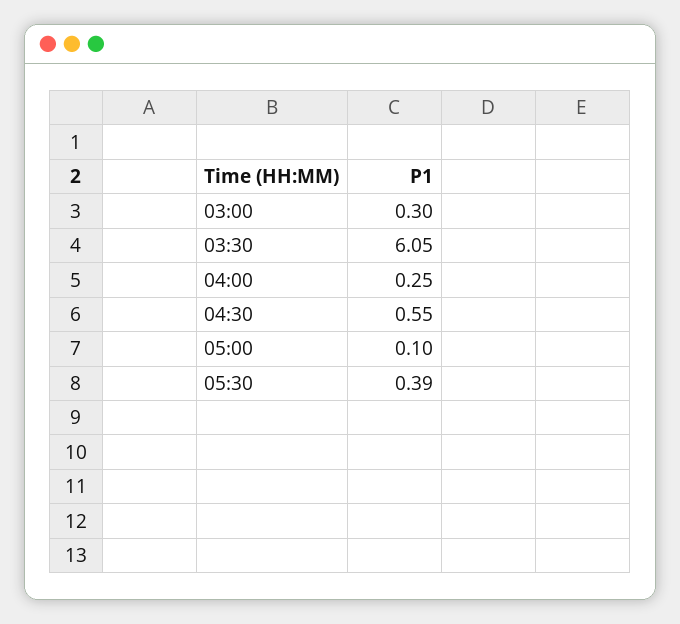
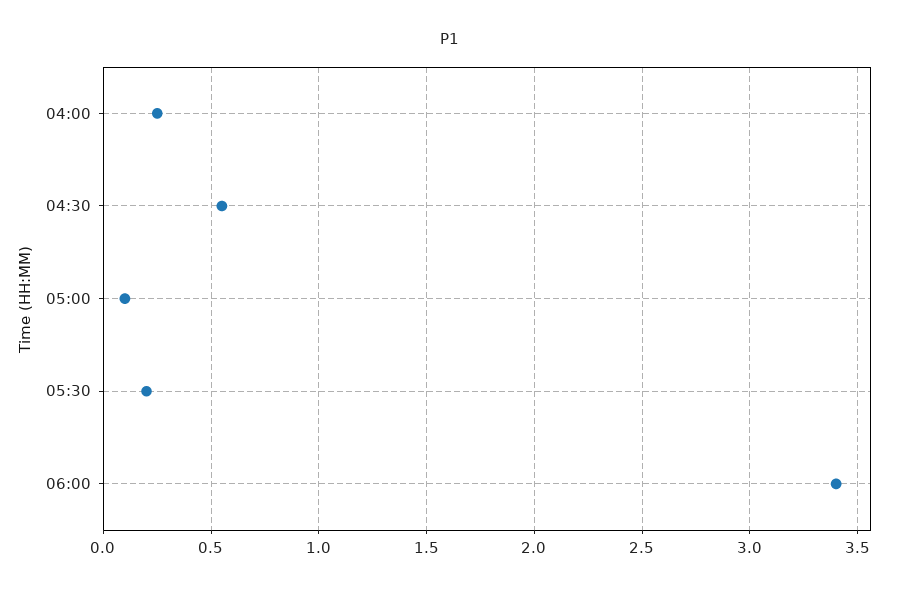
03:00: 0.3 -> none
03:30: 6.05 -> none
05:30: 0.39 -> 0.2
06:00: none -> 3.4

